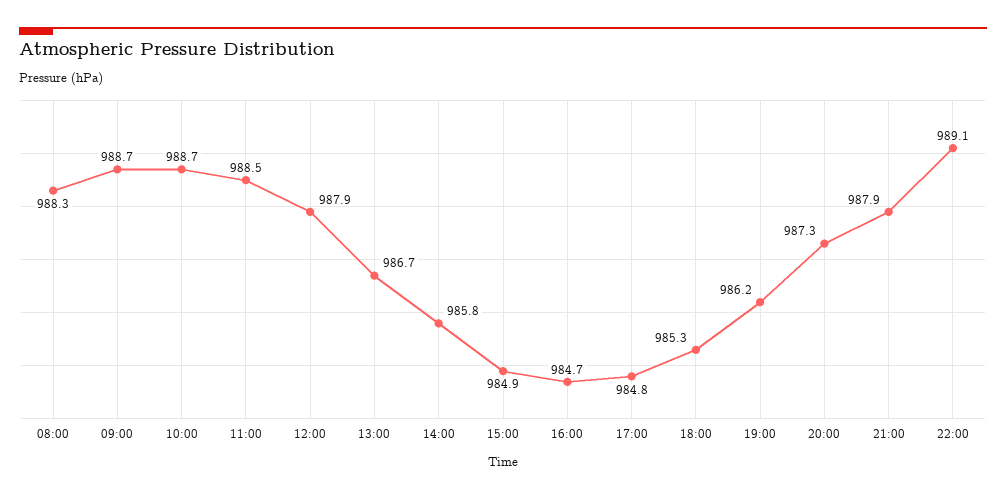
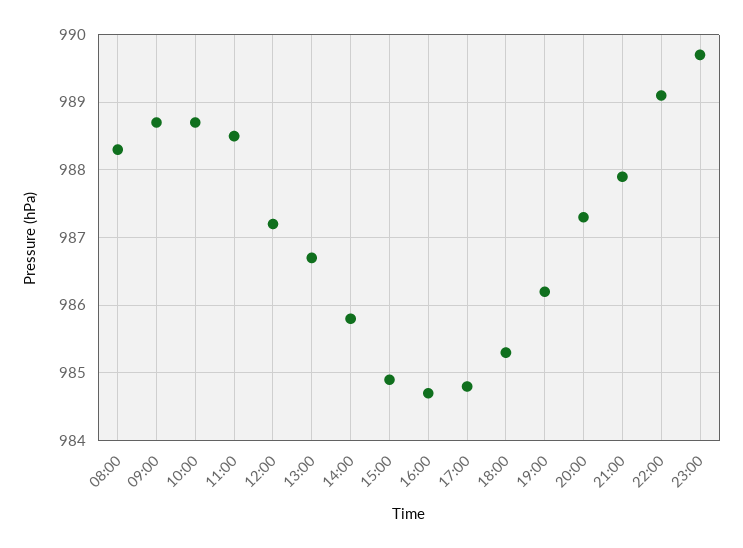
12:00: 987.9 -> 987.2
23:00: none -> 989.7

